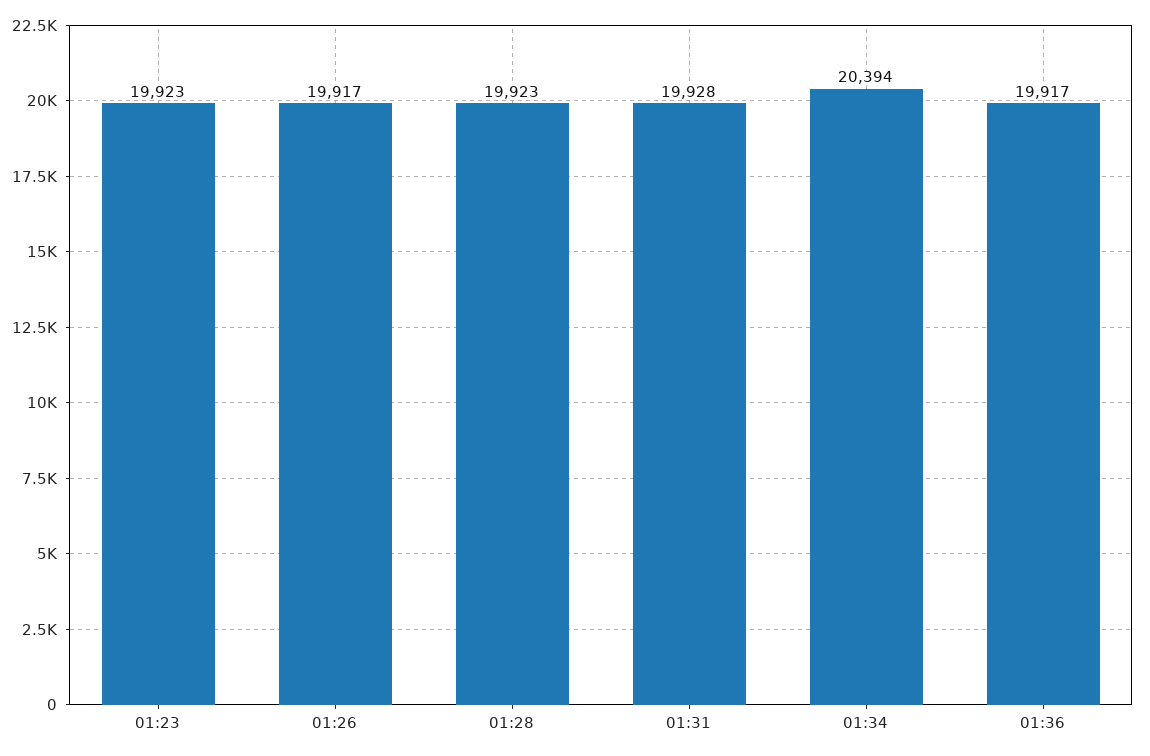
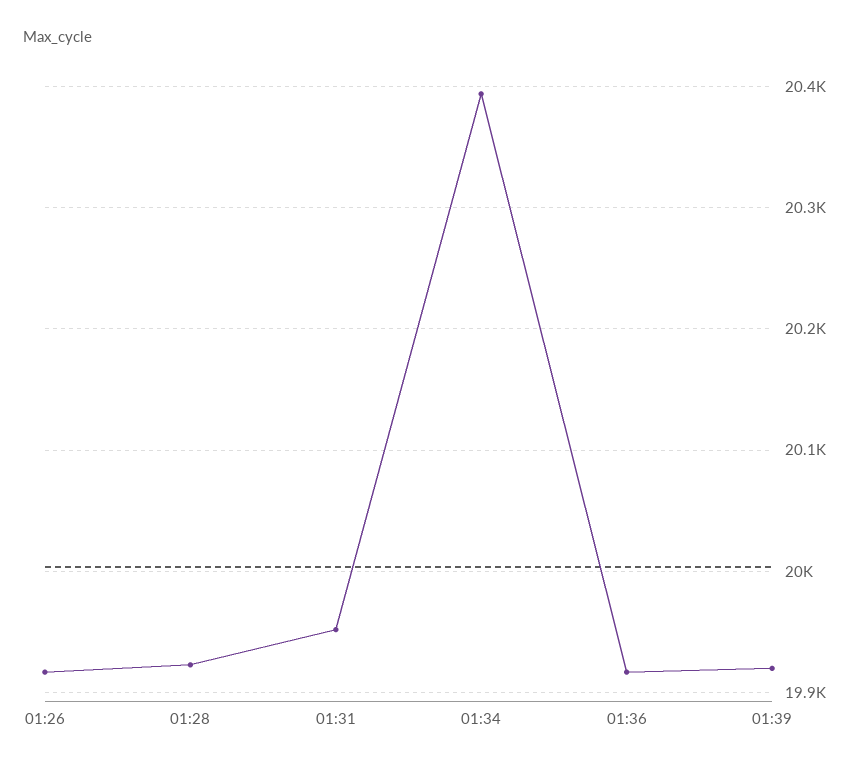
01:23: 19923 -> none
01:31: 19928 -> 19950
01:39: none -> 19920

